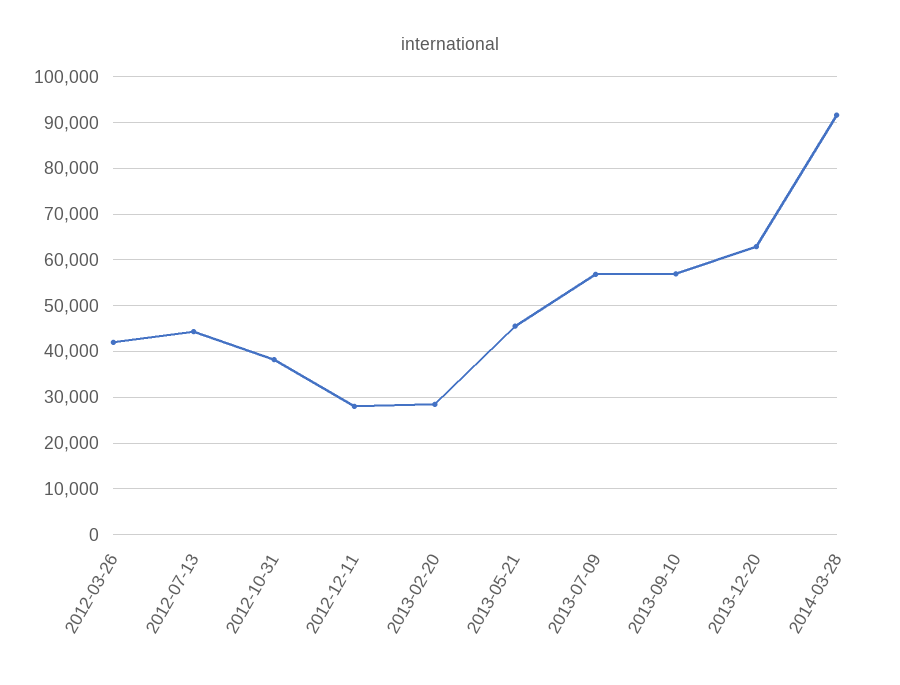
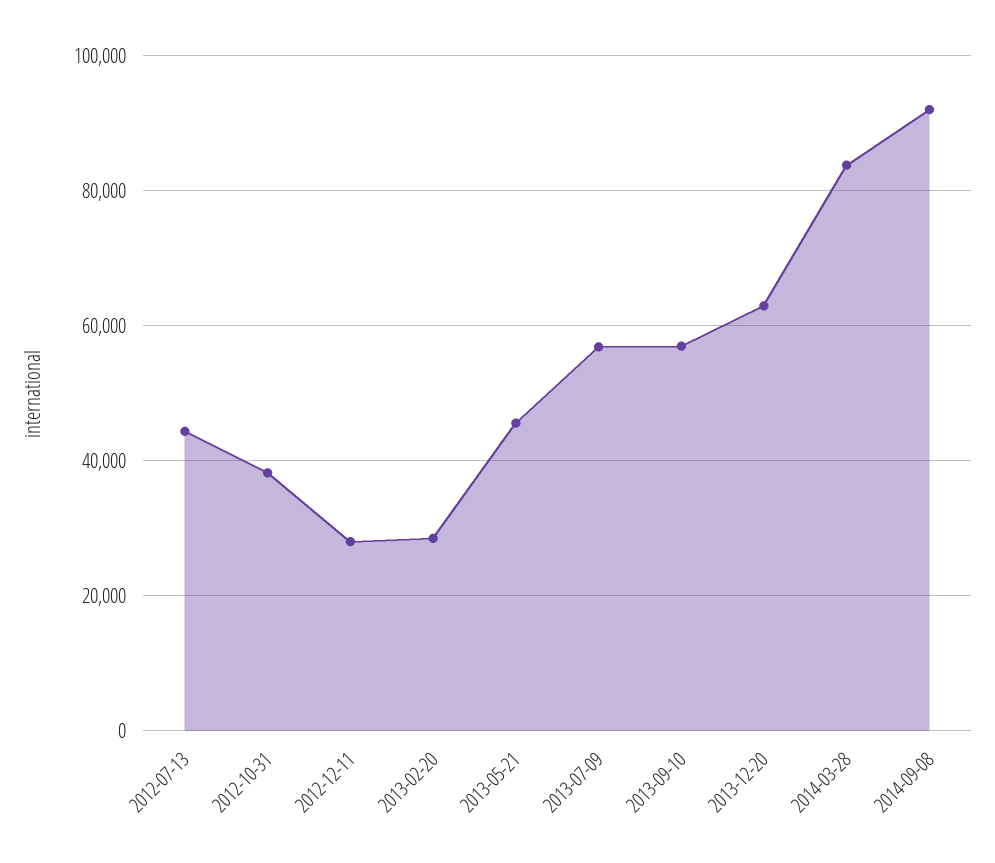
2012-03-26: 42000 -> none
2014-03-28: 92000 -> 84000
2014-09-08: none -> 92000

